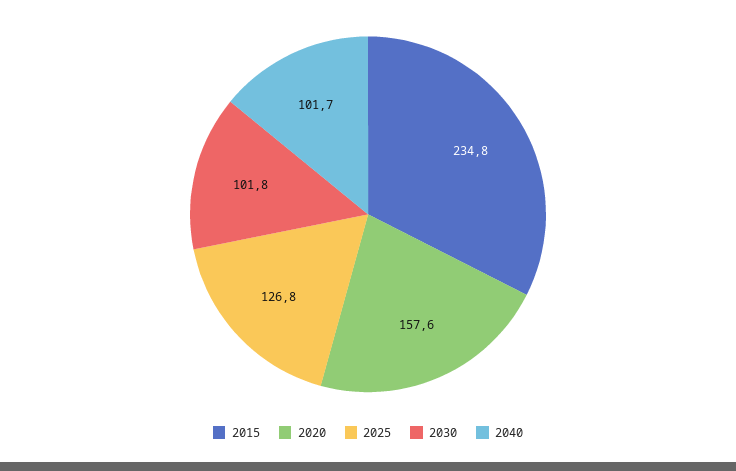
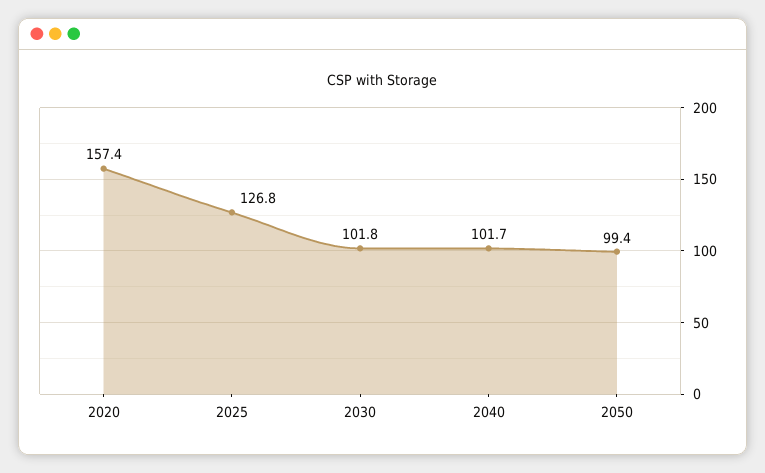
2015: 234.8 -> none
2020: 157.6 -> 157.4
2050: none -> 99.4

